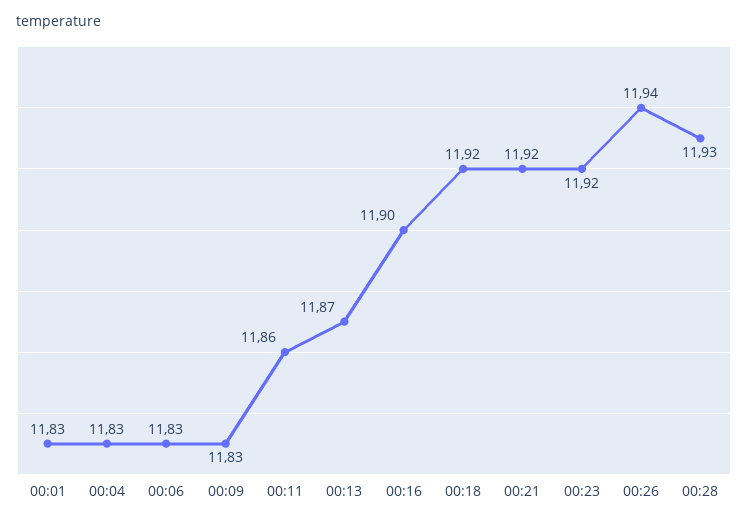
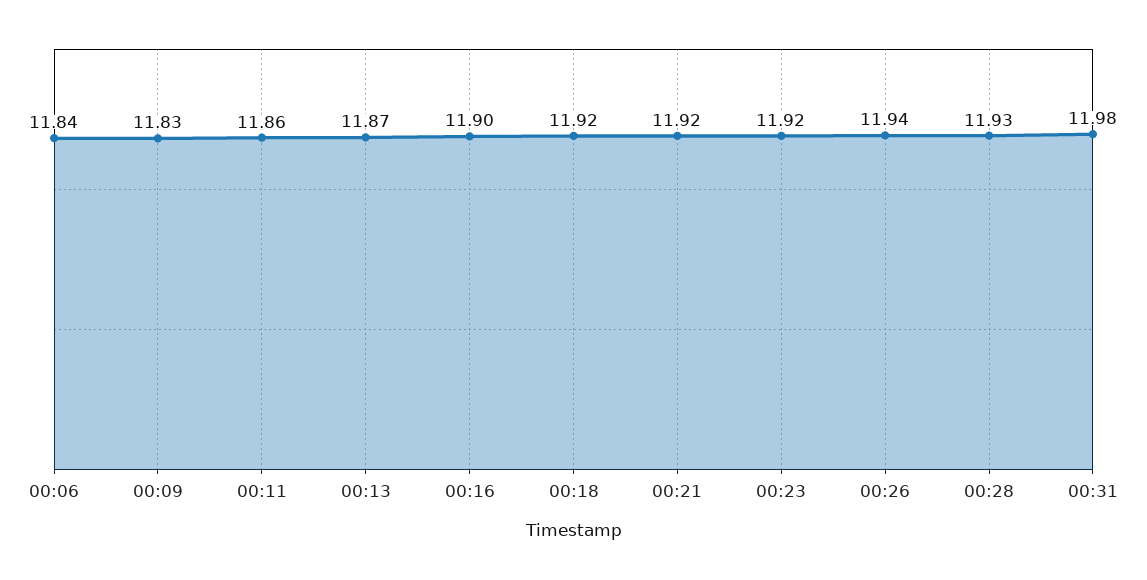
00:01: 11.83 -> none
00:04: 11.83 -> none
00:06: 11.83 -> 11.84
00:31: none -> 11.98

